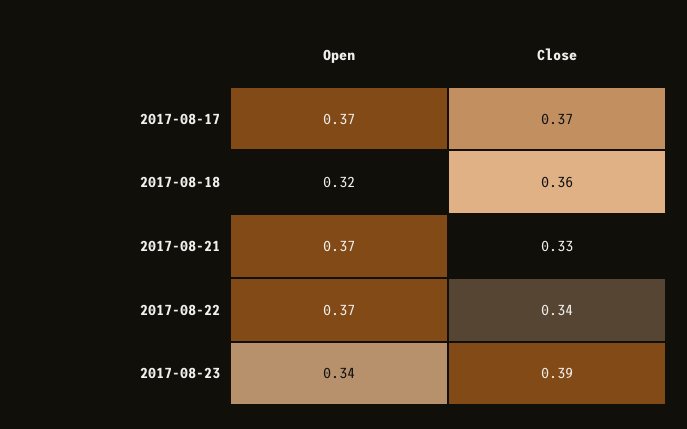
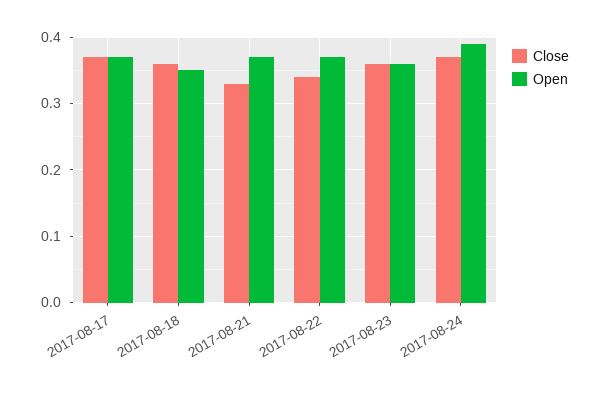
Open, 2017-08-18: 0.32 -> 0.35
Open, 2017-08-23: 0.34 -> 0.36
Close, 2017-08-23: 0.39 -> 0.36
Close, 2017-08-24: none -> 0.37
Open, 2017-08-24: none -> 0.39

